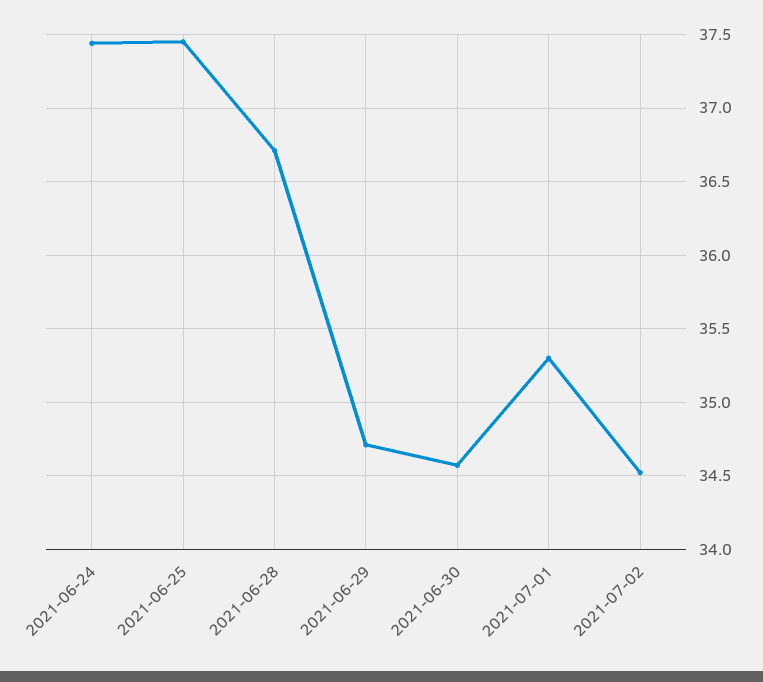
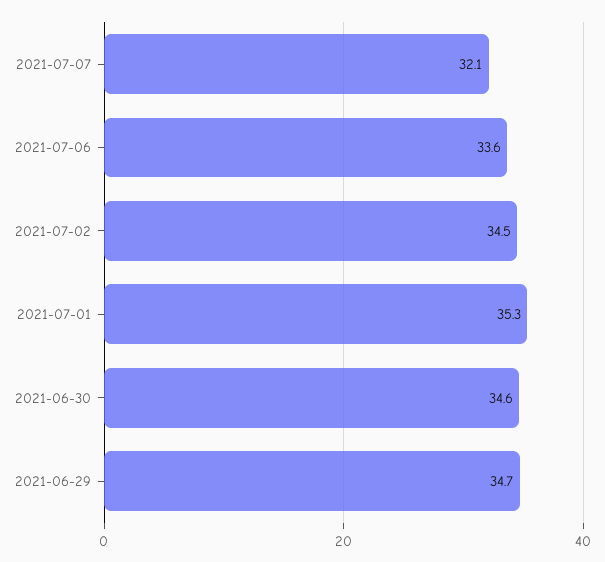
2021-06-24: 37.45 -> none
2021-06-25: 37.45 -> none
2021-06-28: 36.7 -> none
2021-07-07: none -> 32.1
2021-07-06: none -> 33.6

